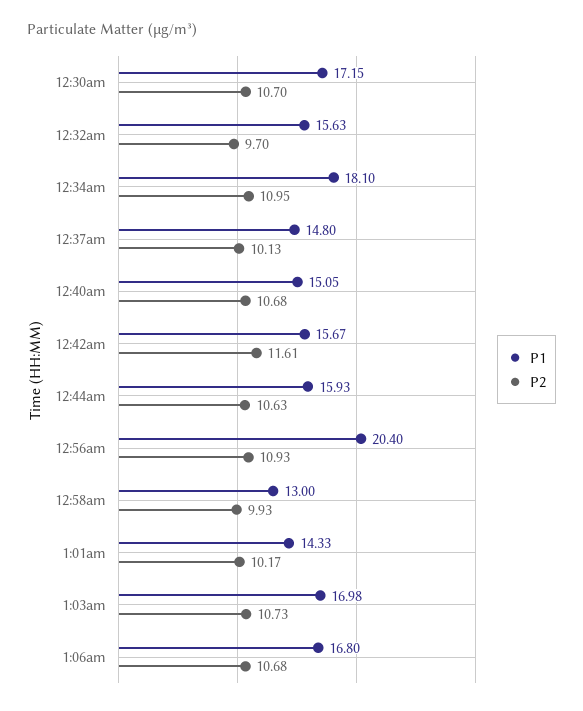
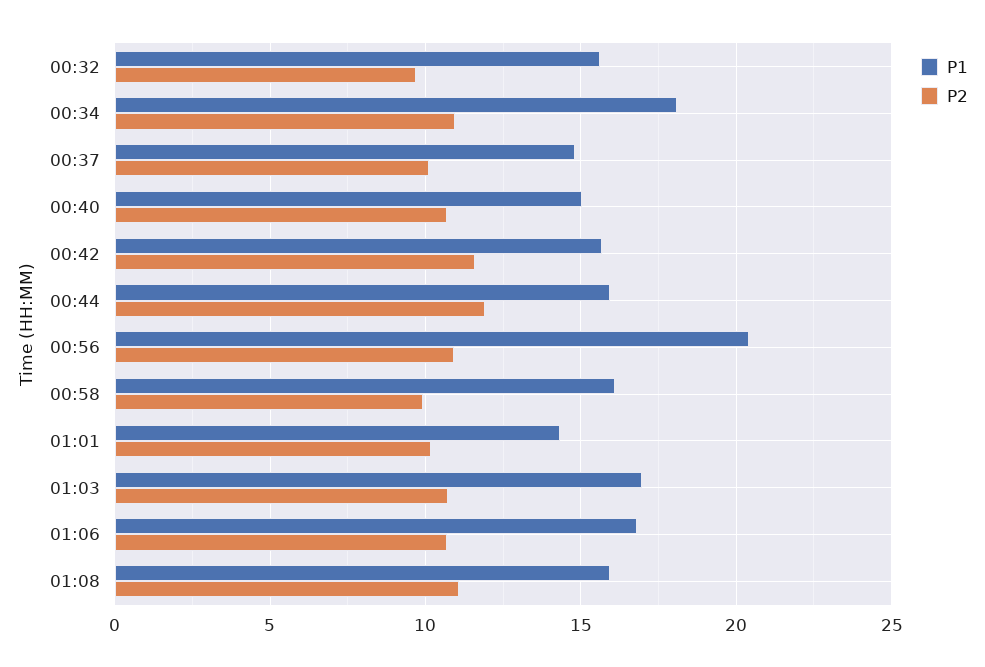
P1, 12:30am: 17.15 -> none
P2, 12:30am: 10.7 -> none
P2, 12:44am: 10.63 -> 12
P1, 12:58am: 13 -> 16
P1, 01:08: none -> 16
P2, 01:08: none -> 11

